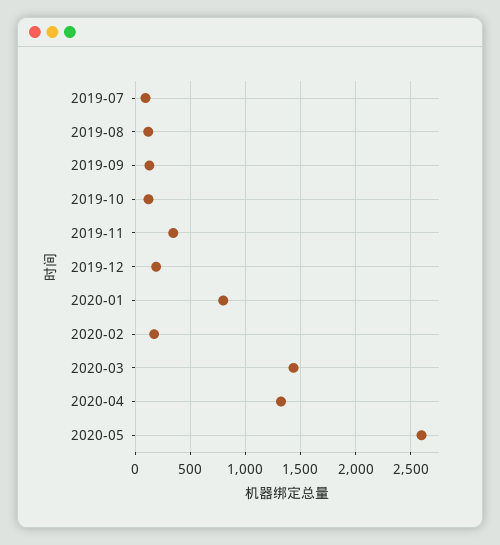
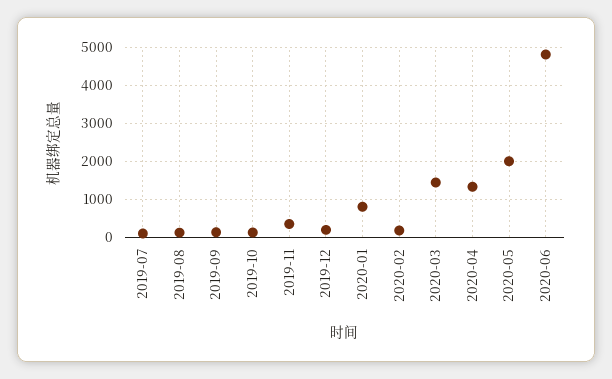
2020-05: 2600 -> 2000
2020-06: none -> 4800

